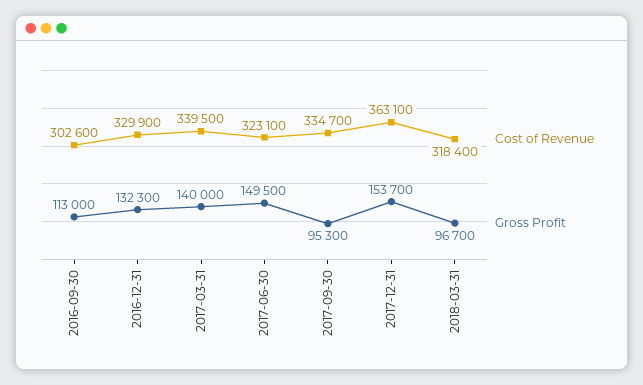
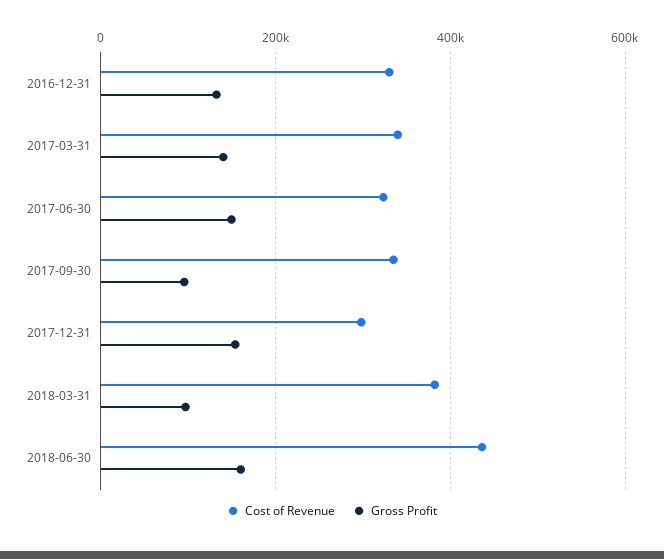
Cost of Revenue, 2016-09-30: 302600 -> none
Gross Profit, 2016-09-30: 113000 -> none
Cost of Revenue, 2017-12-31: 363100 -> 300000
Cost of Revenue, 2018-03-31: 318400 -> 380000
Cost of Revenue, 2018-06-30: none -> 440000
Gross Profit, 2018-06-30: none -> 160000

